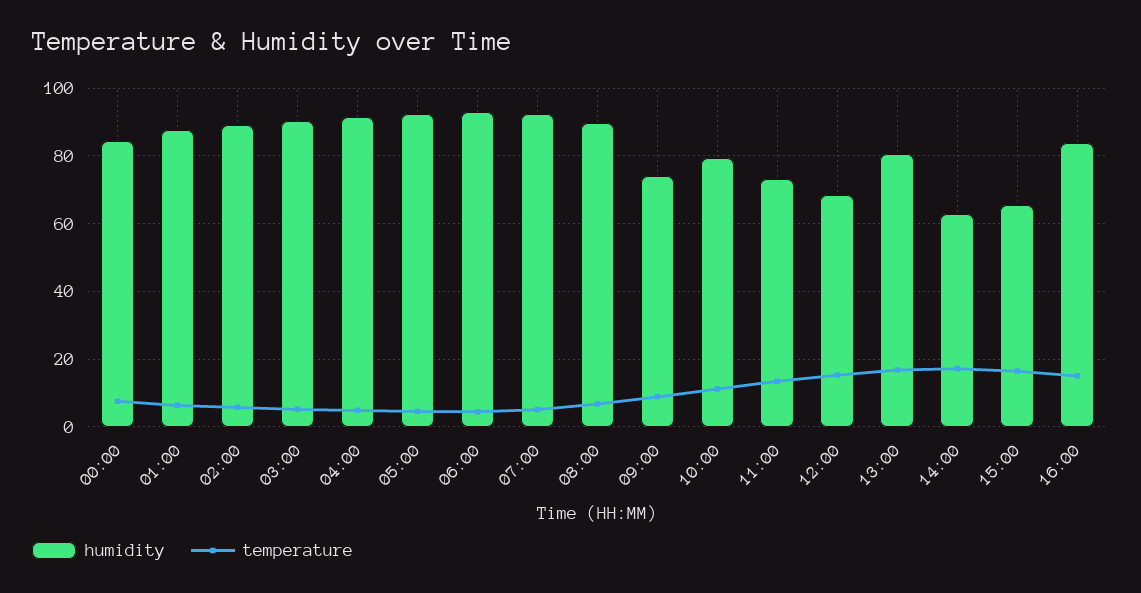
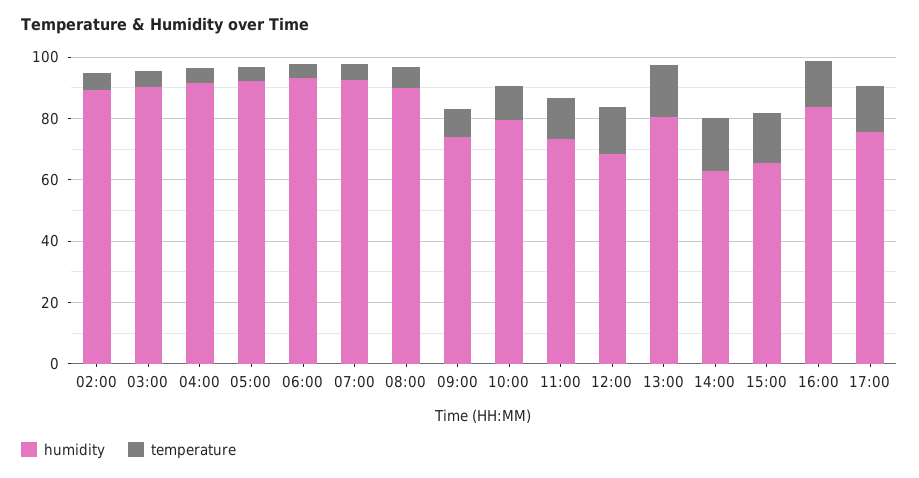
humidity, 00:00: 84 -> none
temperature, 00:00: 8 -> none
humidity, 01:00: 88 -> none
temperature, 01:00: 6 -> none
humidity, 17:00: none -> 75
temperature, 17:00: none -> 15

